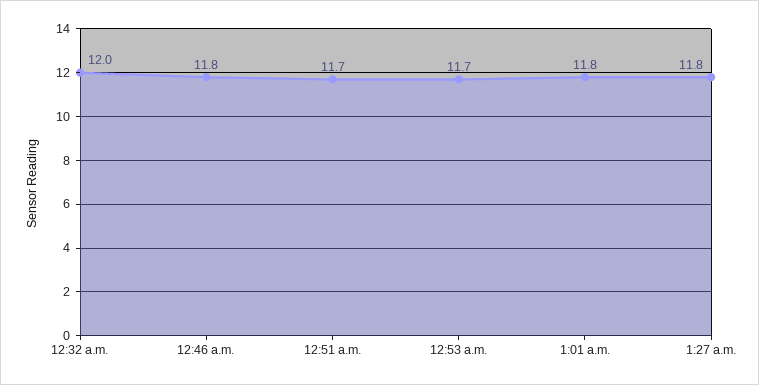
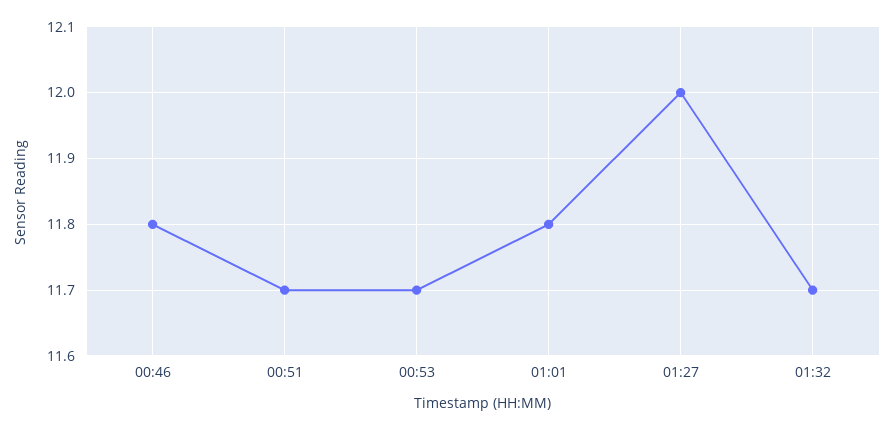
12:32 a.m.: 12 -> none
1:27 a.m.: 11.8 -> 12
01:32: none -> 11.7

